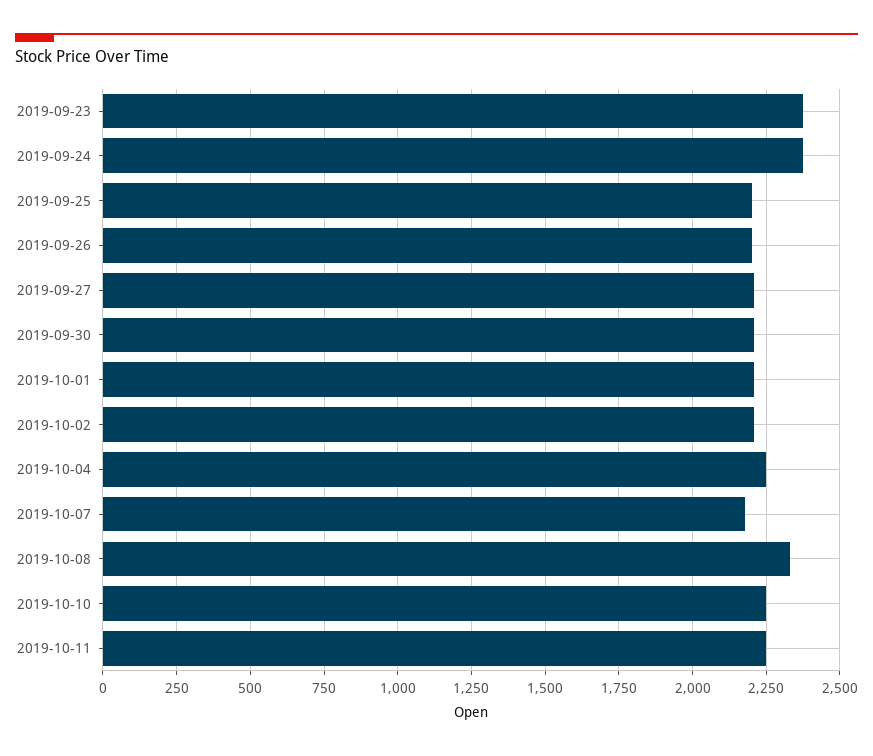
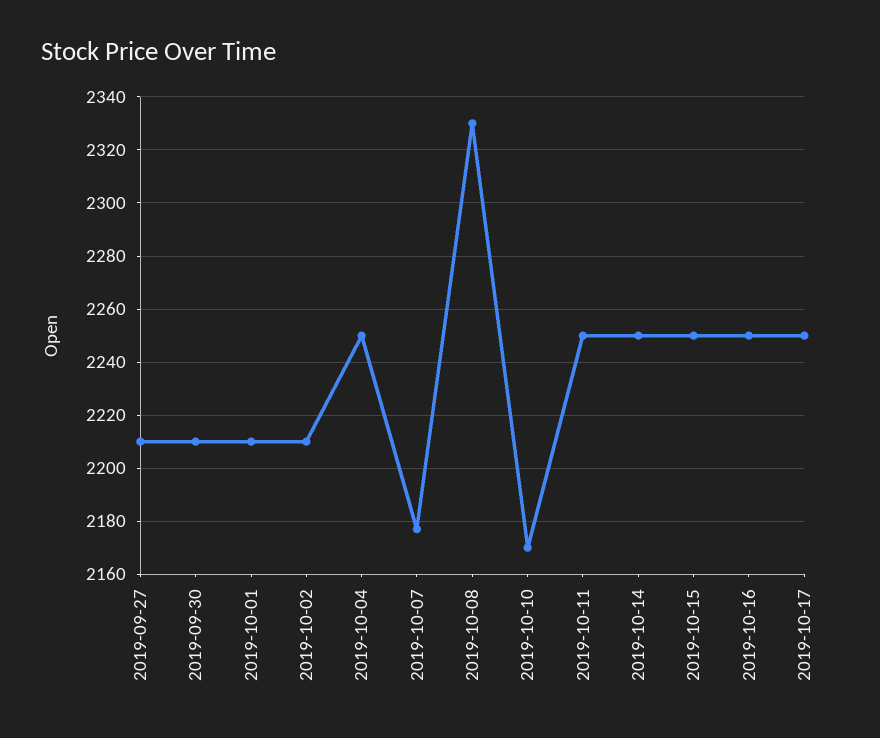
2019-09-23: 2375 -> none
2019-09-24: 2375 -> none
2019-09-25: 2200 -> none
2019-09-26: 2200 -> none
2019-10-10: 2250 -> 2170
2019-10-14: none -> 2250
2019-10-15: none -> 2250
2019-10-16: none -> 2250
2019-10-17: none -> 2250

